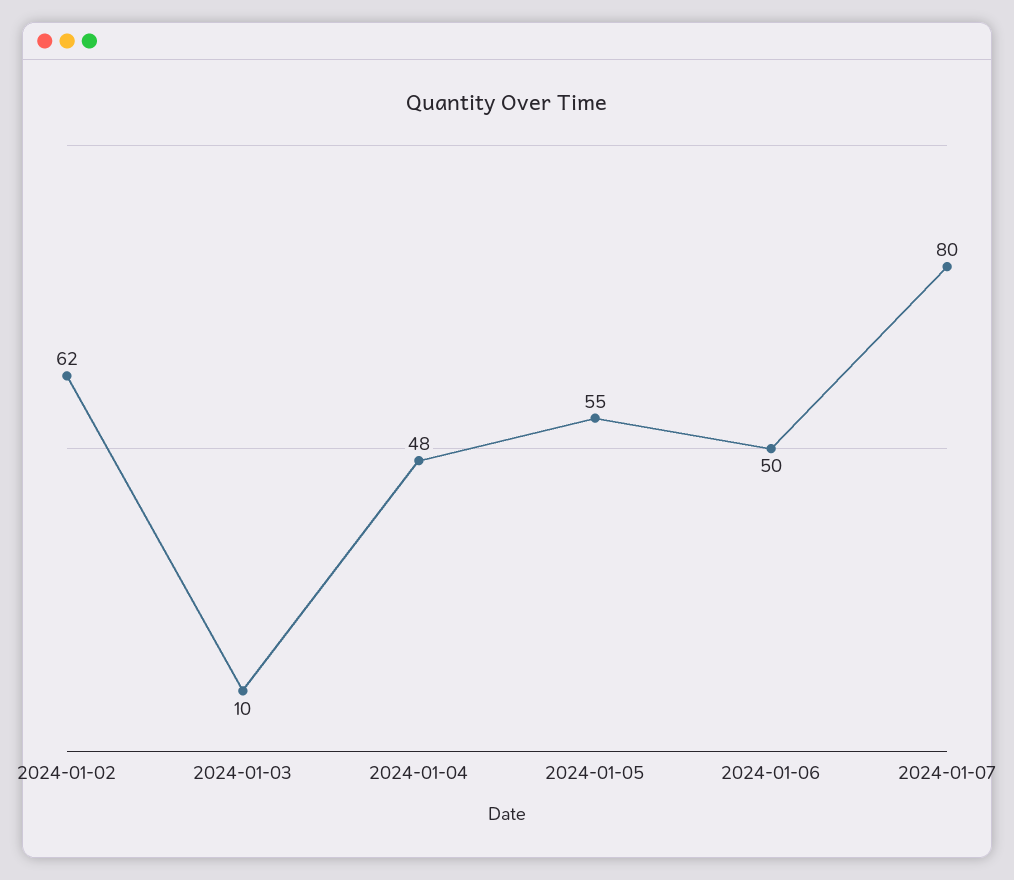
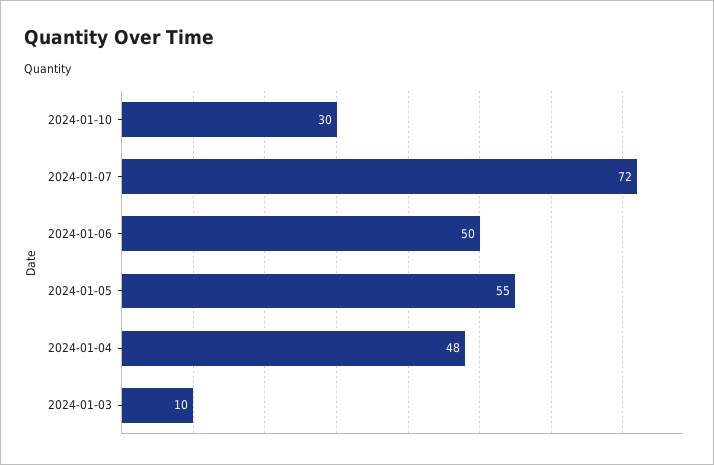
2024-01-02: 62 -> none
2024-01-07: 80 -> 72
2024-01-10: none -> 30

